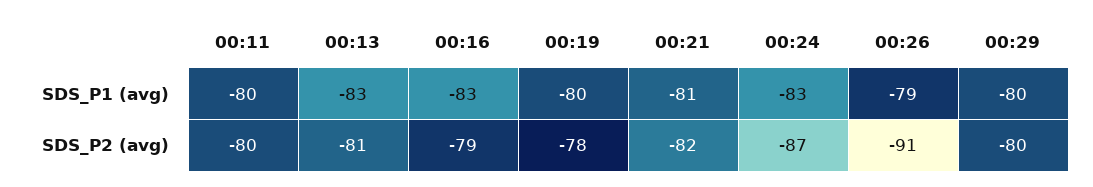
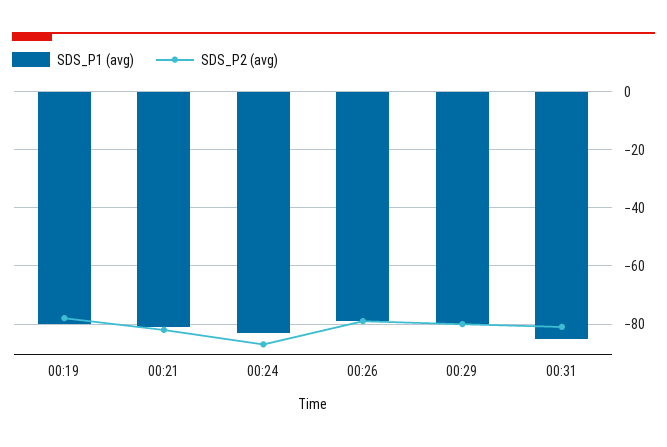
SDS_P1 (avg), 00:11: -80 -> none
SDS_P1 (avg), 00:13: -83 -> none
SDS_P1 (avg), 00:16: -83 -> none
SDS_P2 (avg), 00:11: -80 -> none
SDS_P2 (avg), 00:13: -81 -> none
SDS_P2 (avg), 00:16: -79 -> none
SDS_P2 (avg), 00:26: -91 -> -80
SDS_P1 (avg), 00:31: none -> -85
SDS_P2 (avg), 00:31: none -> -80

